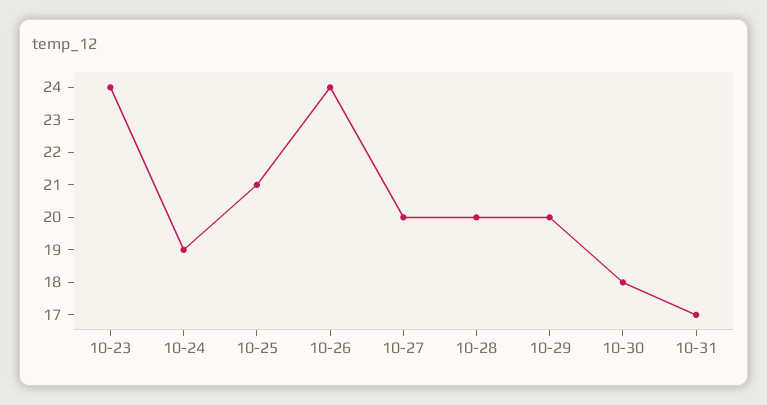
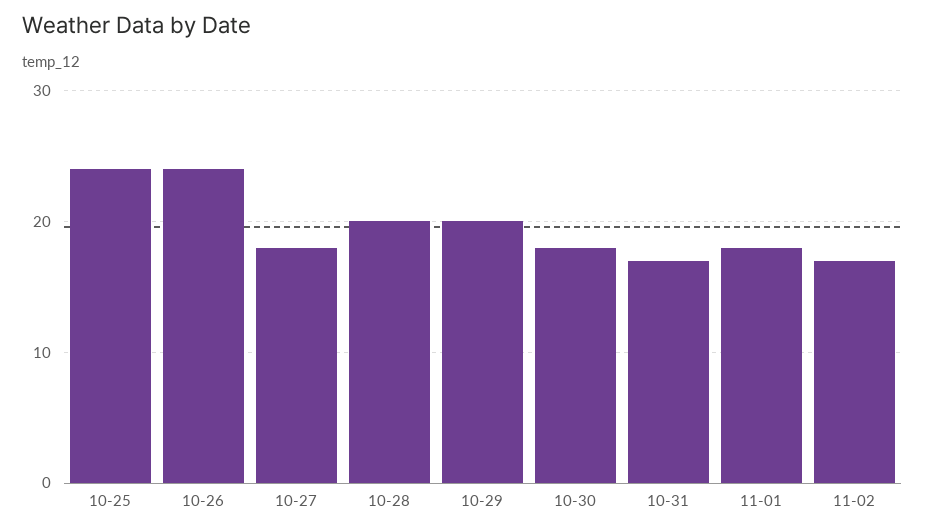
10-23: 24 -> none
10-24: 19 -> none
10-25: 21 -> 24
10-27: 20 -> 18
11-01: none -> 18
11-02: none -> 17

